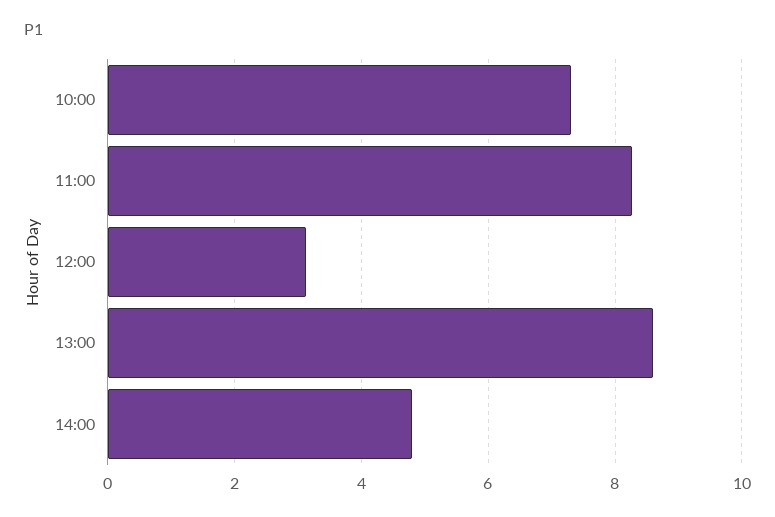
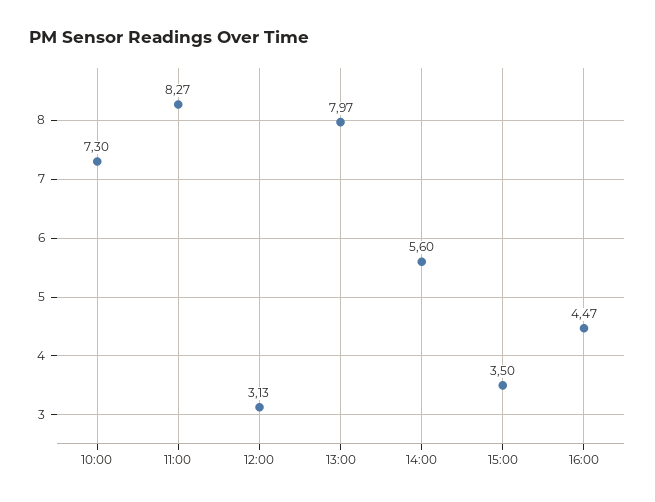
13:00: 8.6 -> 7.97
14:00: 4.8 -> 5.6
15:00: none -> 3.5
16:00: none -> 4.47

